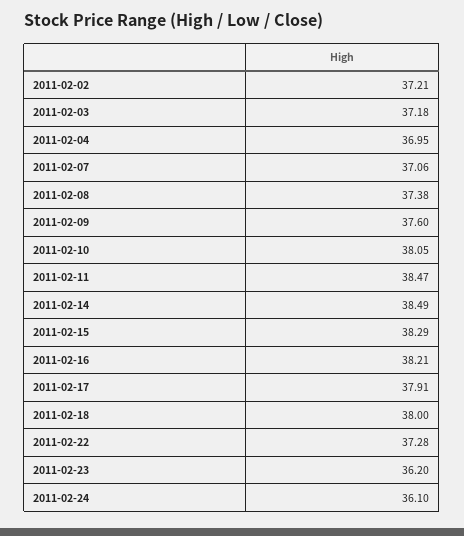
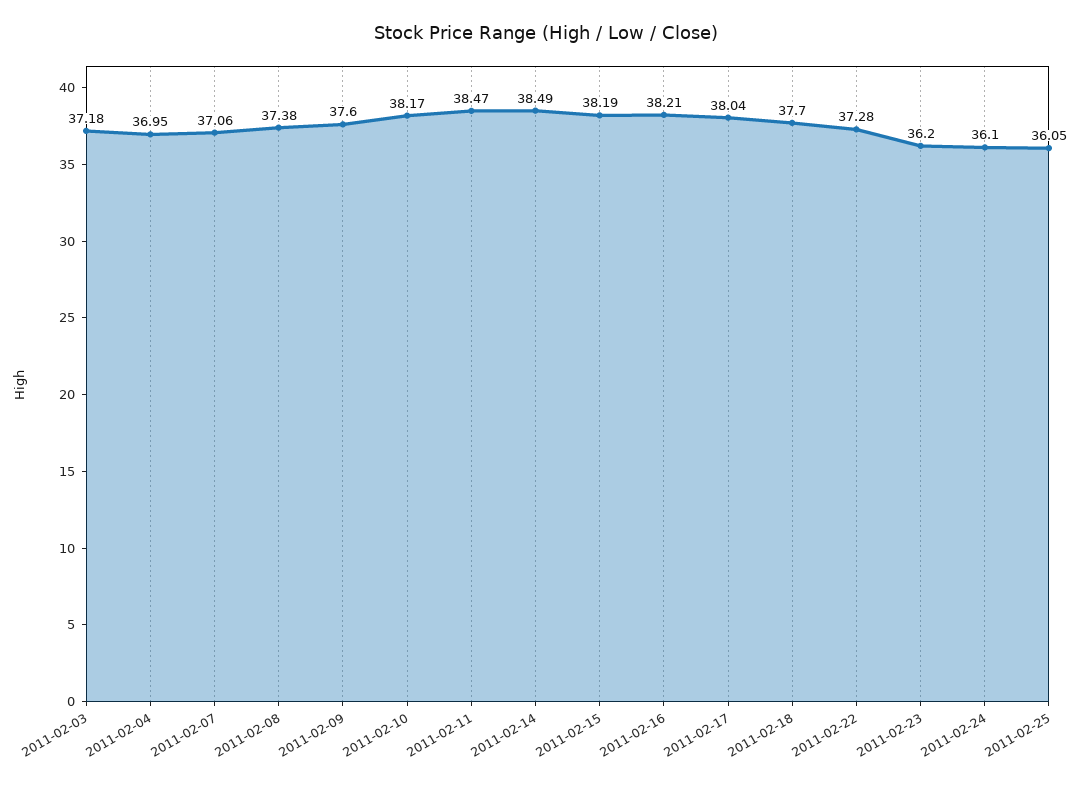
2011-02-02: 37.21 -> none
2011-02-10: 38.05 -> 38.17
2011-02-15: 38.29 -> 38.19
2011-02-17: 37.91 -> 38.04
2011-02-18: 38 -> 37.7
2011-02-25: none -> 36.05

